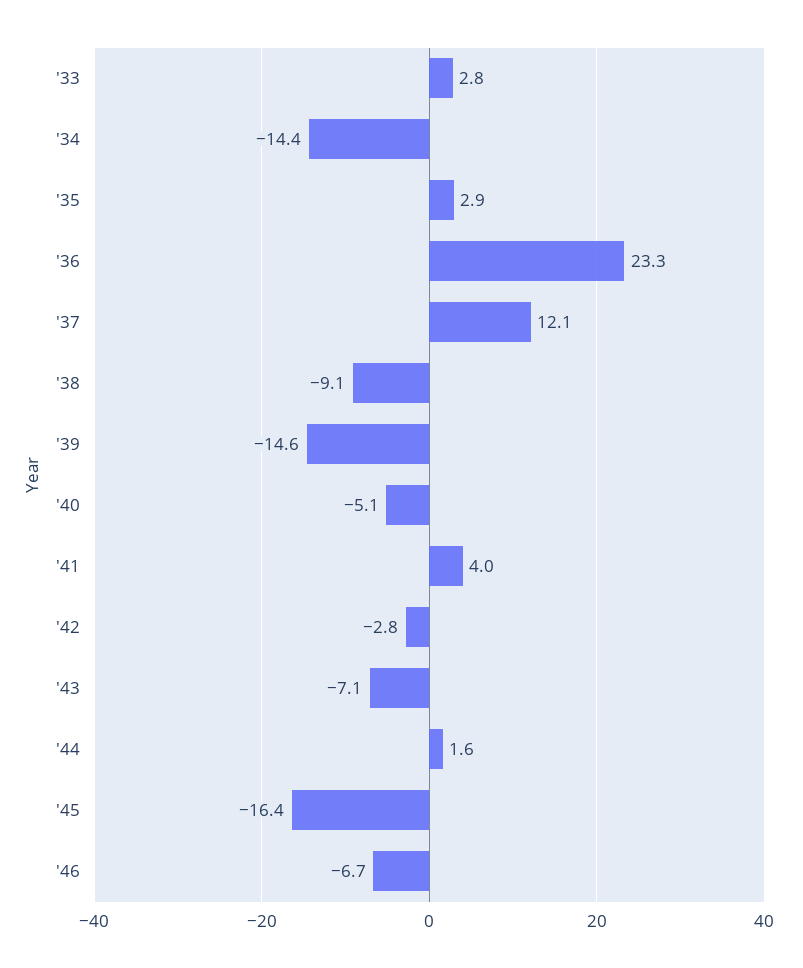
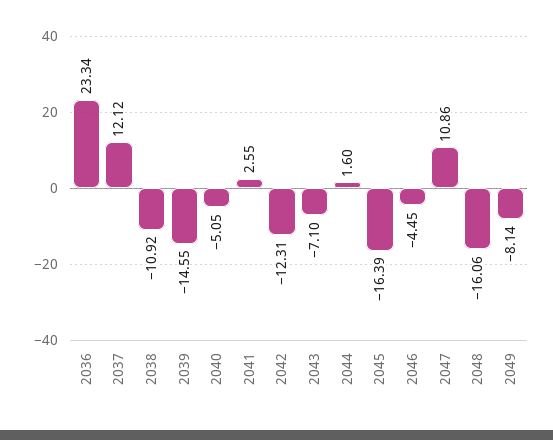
'33: 2.8 -> none
'34: -14.4 -> none
'35: 2.9 -> none
'38: -9.1 -> -10.92
'41: 4 -> 2.55
'42: -2.8 -> -12.31
'46: -6.7 -> -4.45
2047: none -> 10.86
2048: none -> -16.06
2049: none -> -8.14

